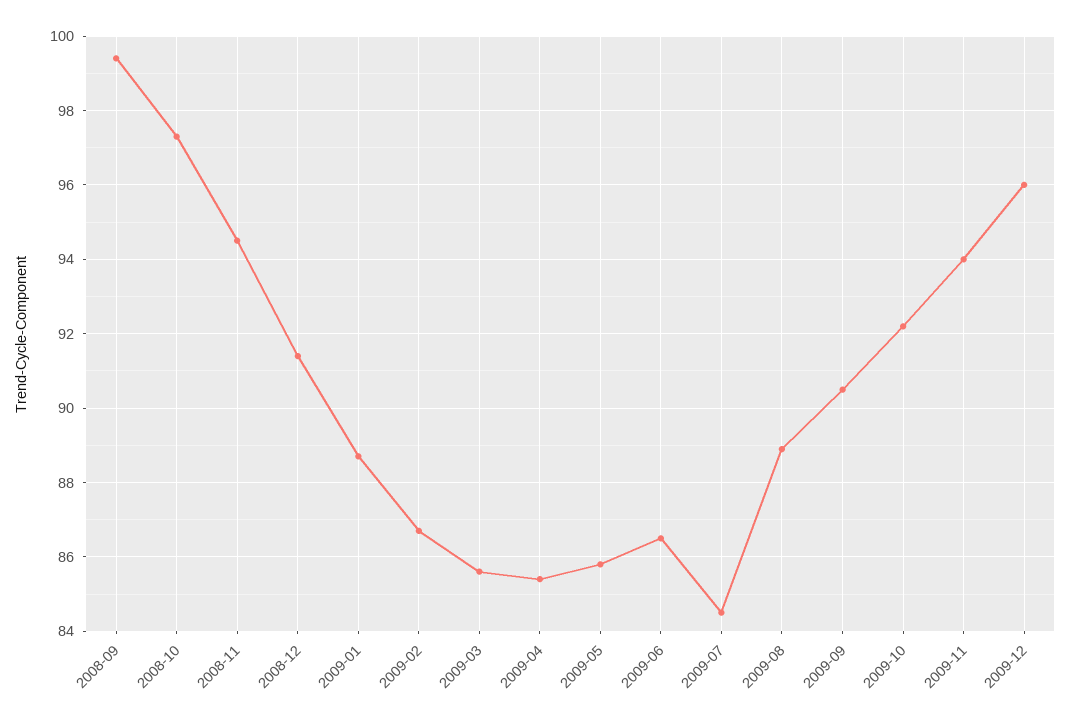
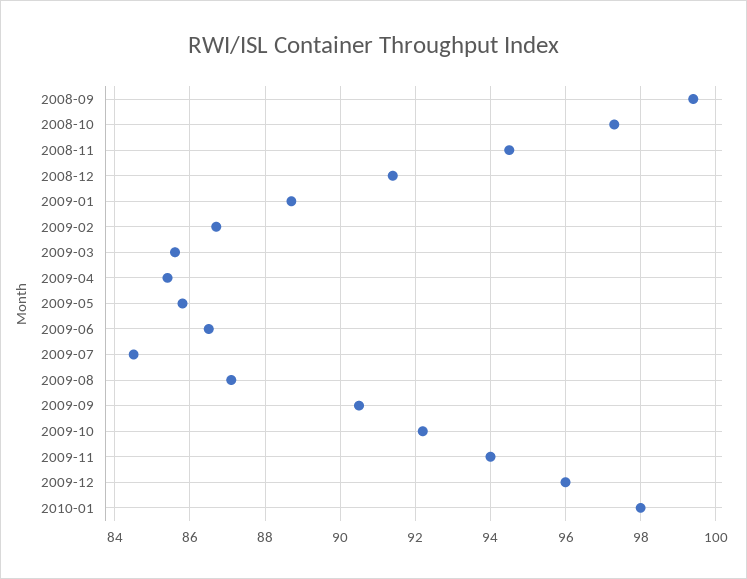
2009-08: 89 -> 87
2010-01: none -> 98

